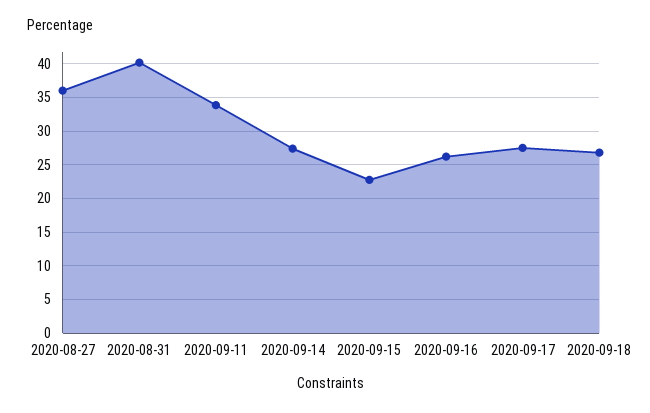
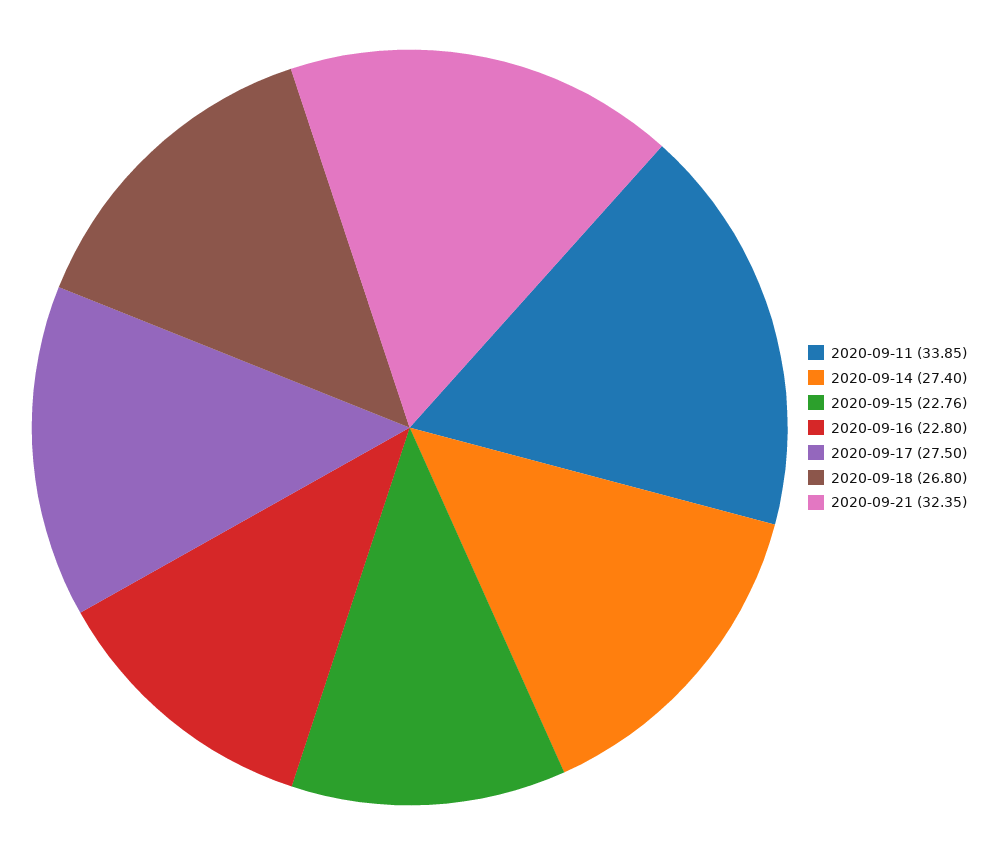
2020-08-27: 36 -> none
2020-08-31: 40 -> none
2020-09-16: 26 -> 22.8
2020-09-21: none -> 32.35

